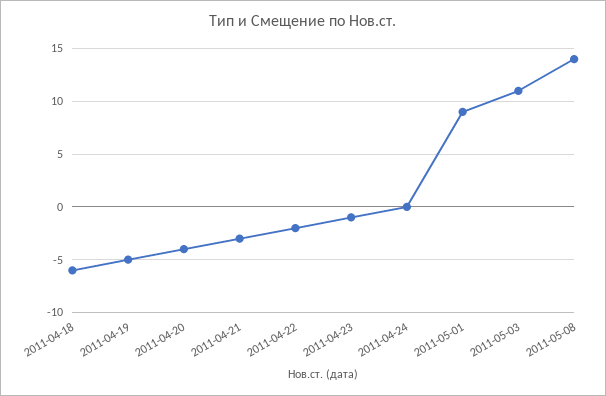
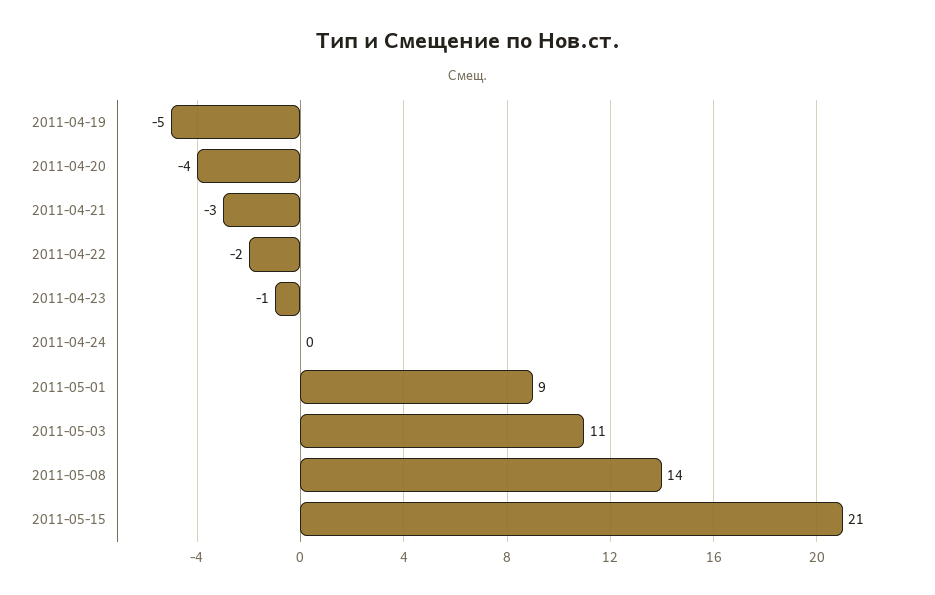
2011-04-18: -6 -> none
2011-05-15: none -> 21

